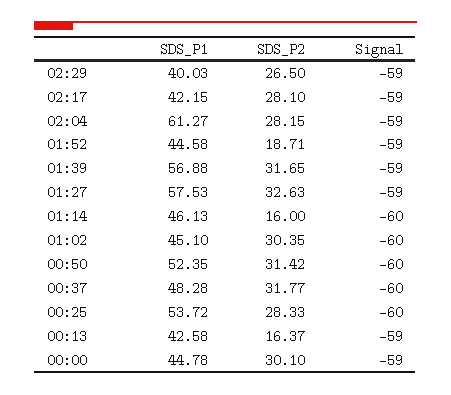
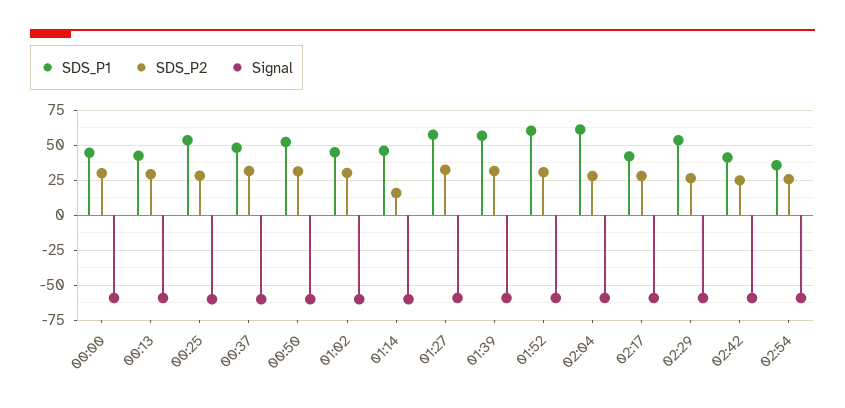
SDS_P1, 02:29: 40.03 -> 55
SDS_P1, 01:52: 44.58 -> 60
SDS_P2, 01:52: 18.71 -> 30
SDS_P2, 00:13: 16.37 -> 30
SDS_P1, 02:42: none -> 40
SDS_P2, 02:42: none -> 25
Signal, 02:42: none -> -60
SDS_P1, 02:54: none -> 35
SDS_P2, 02:54: none -> 25
Signal, 02:54: none -> -60

